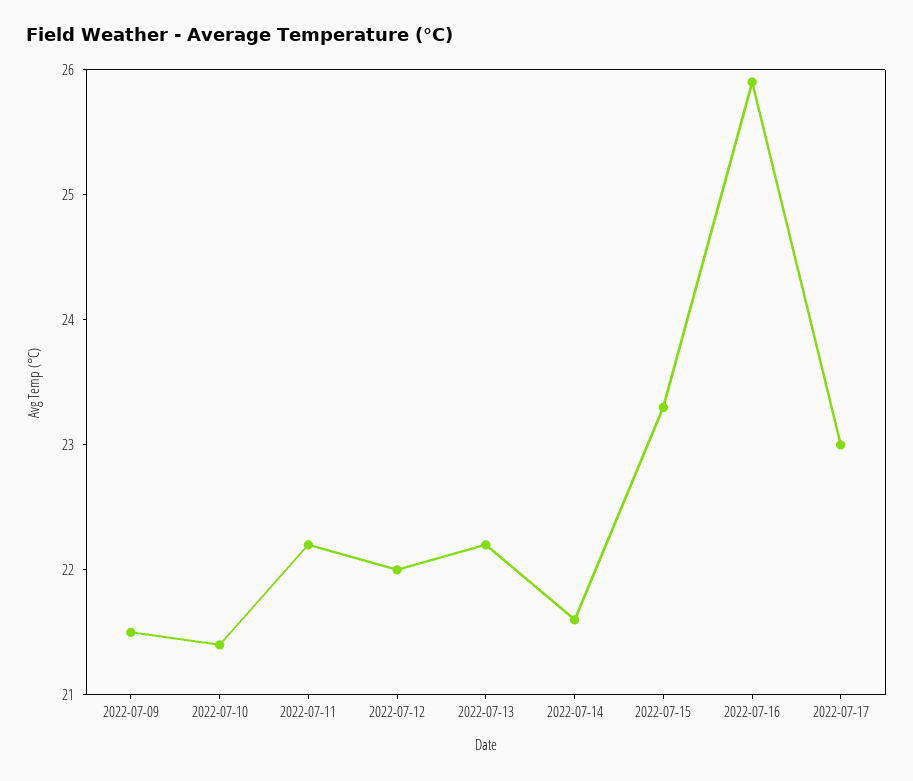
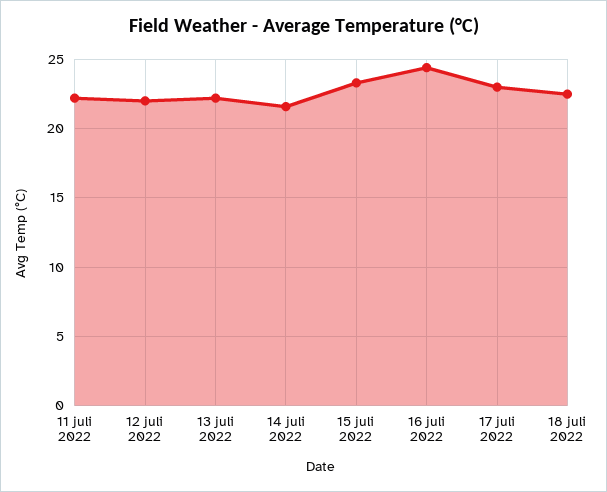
2022-07-09: 21.5 -> none
2022-07-10: 21.4 -> none
2022-07-16: 25.9 -> 24.5
18 juli 2022: none -> 22.5

